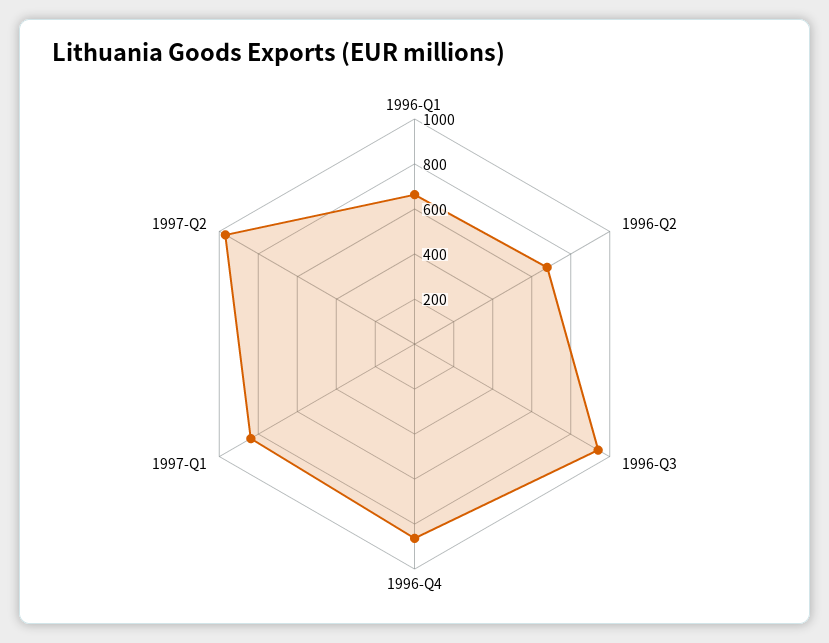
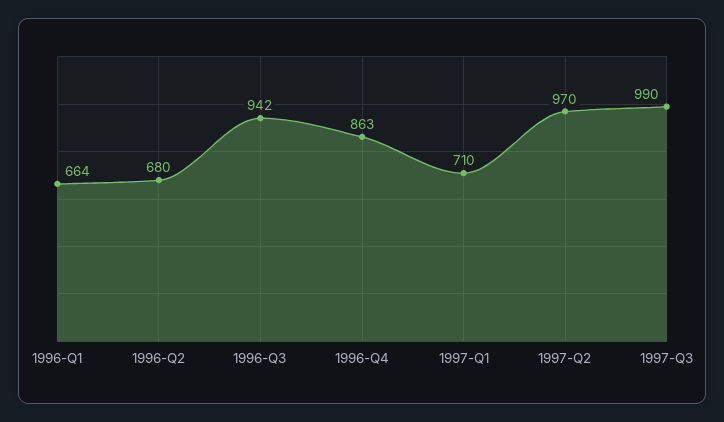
1997-Q1: 850 -> 710
1997-Q3: none -> 990

